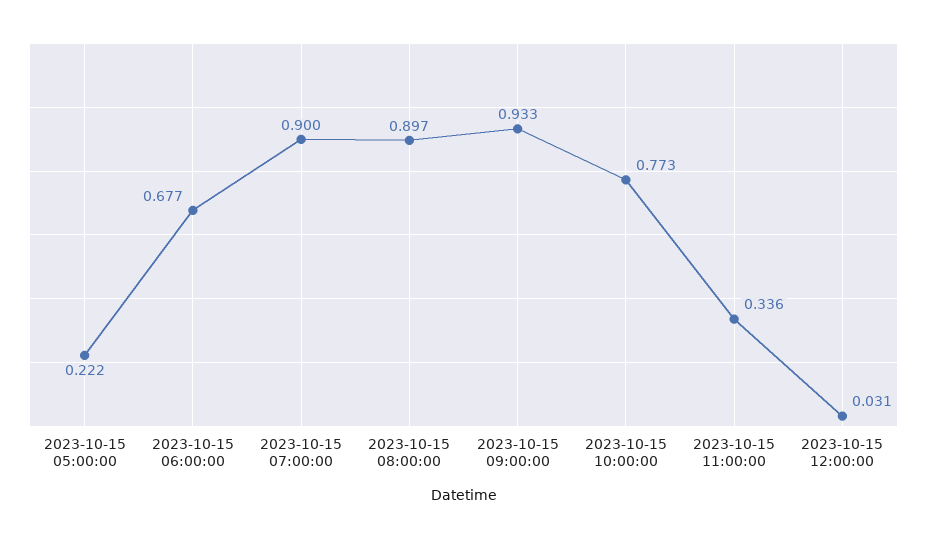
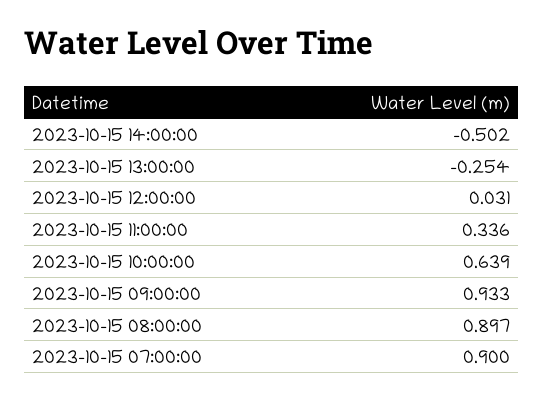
2023-10-15 05:00:00: 0.222 -> none
2023-10-15 06:00:00: 0.677 -> none
2023-10-15 10:00:00: 0.773 -> 0.639
2023-10-15 14:00:00: none -> -0.502
2023-10-15 13:00:00: none -> -0.254

